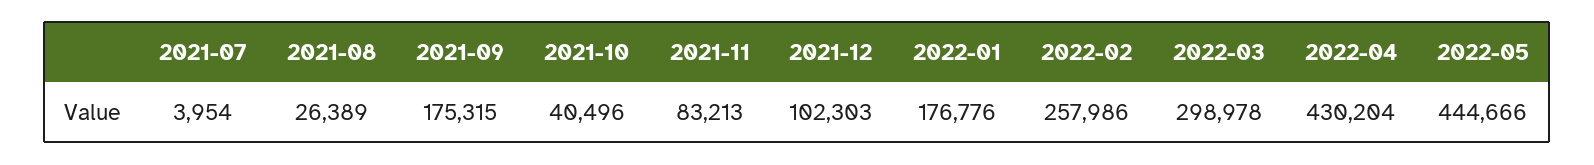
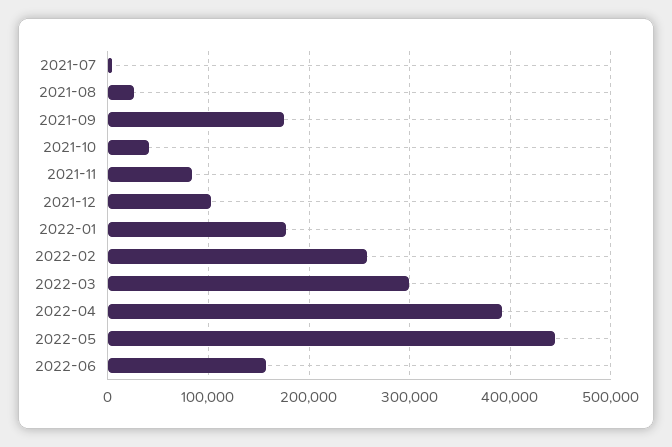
2022-04: 430204 -> 390000
2022-06: none -> 160000

